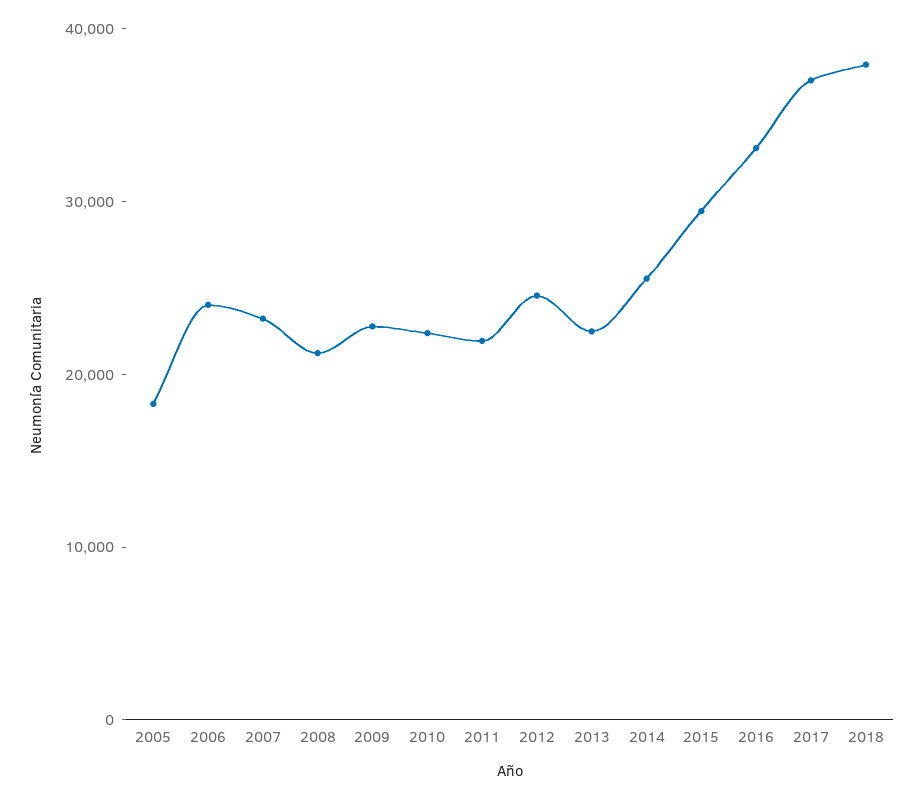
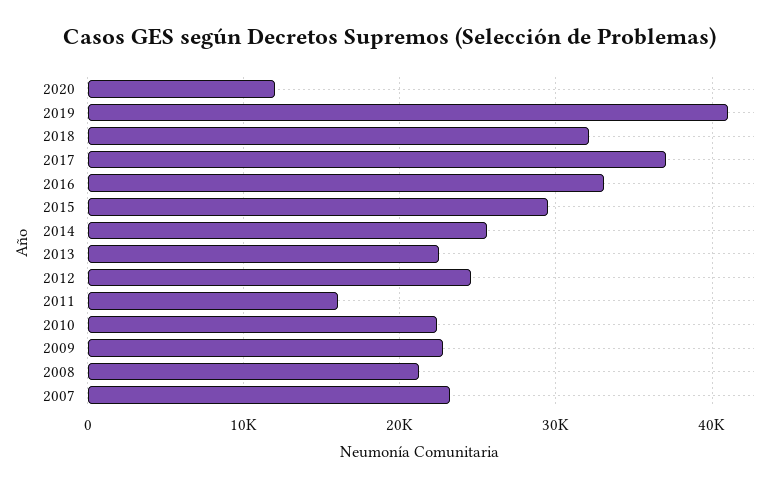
2005: 18000 -> none
2006: 24000 -> none
2011: 22000 -> 16000
2018: 38000 -> 32000
2020: none -> 12000
2019: none -> 41000

